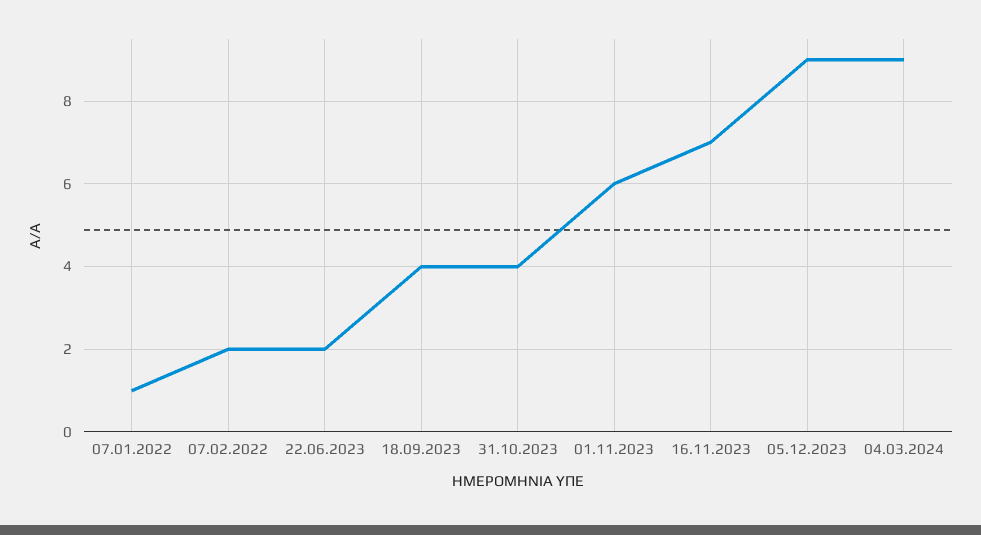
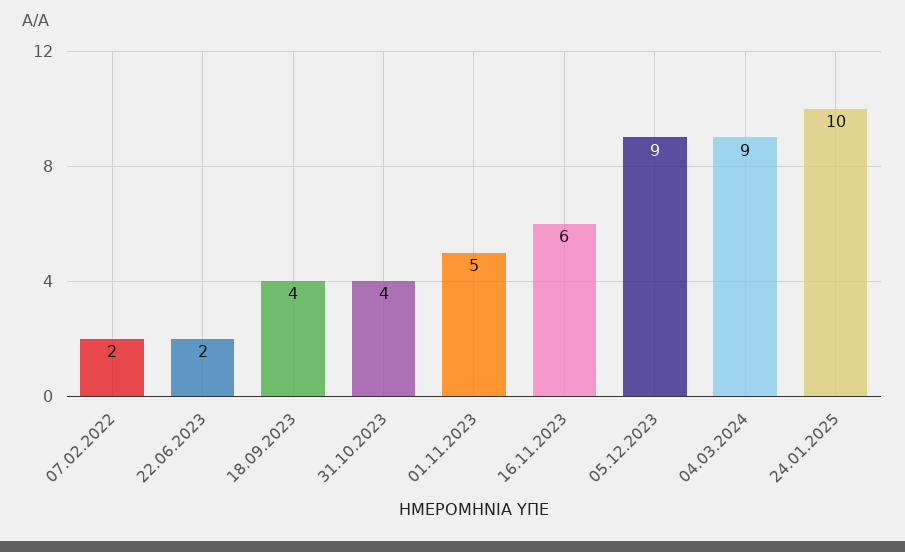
07.01.2022: 1 -> none
01.11.2023: 6 -> 5
16.11.2023: 7 -> 6
24.01.2025: none -> 10

